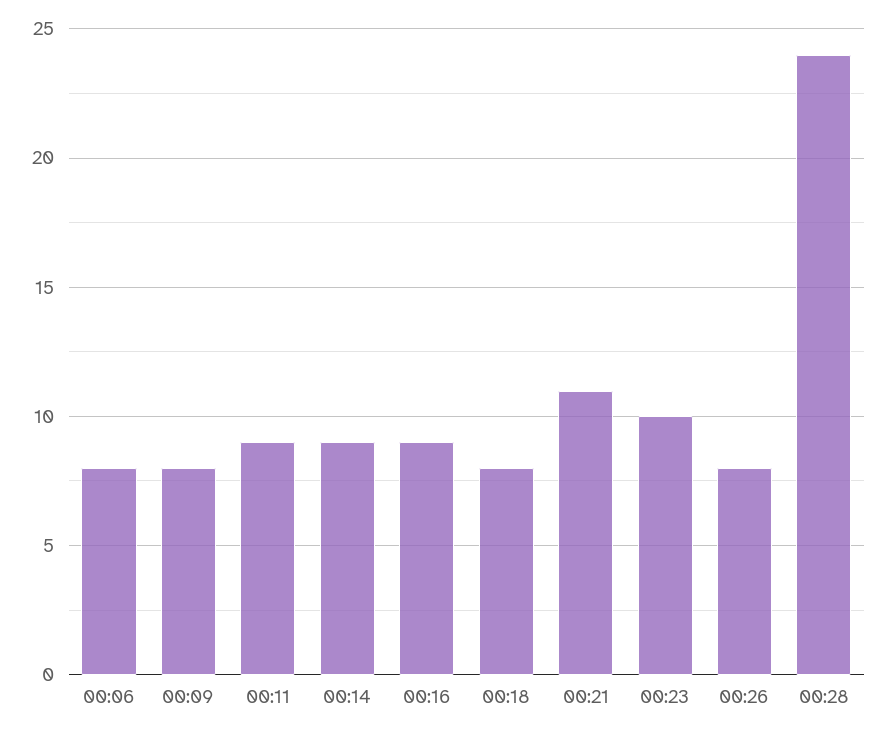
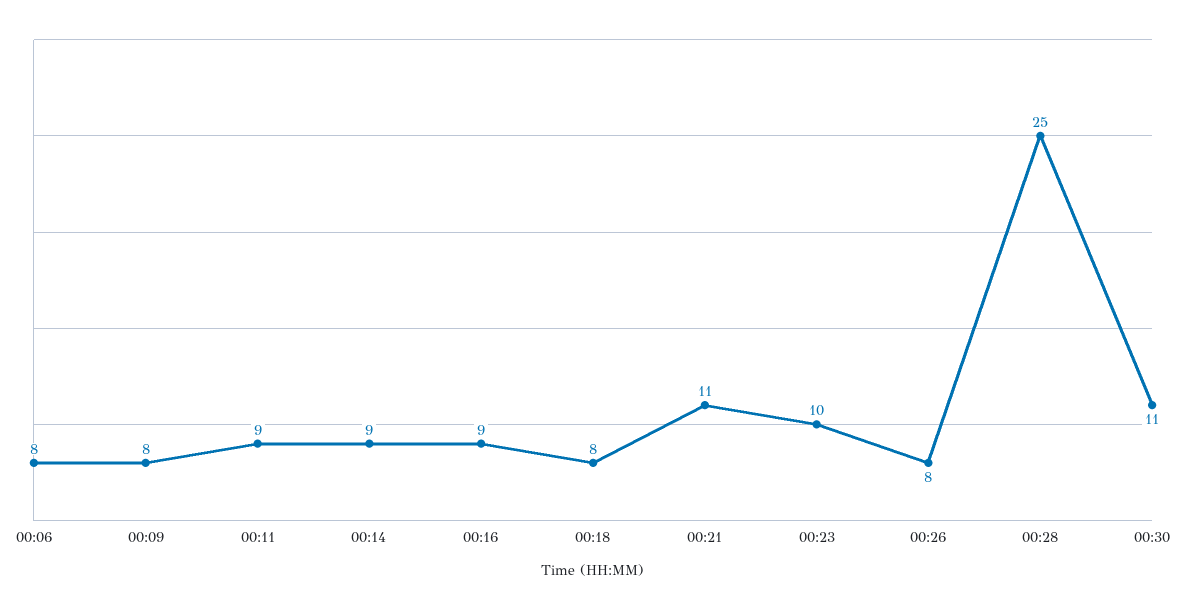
00:28: 24 -> 25
00:30: none -> 11

